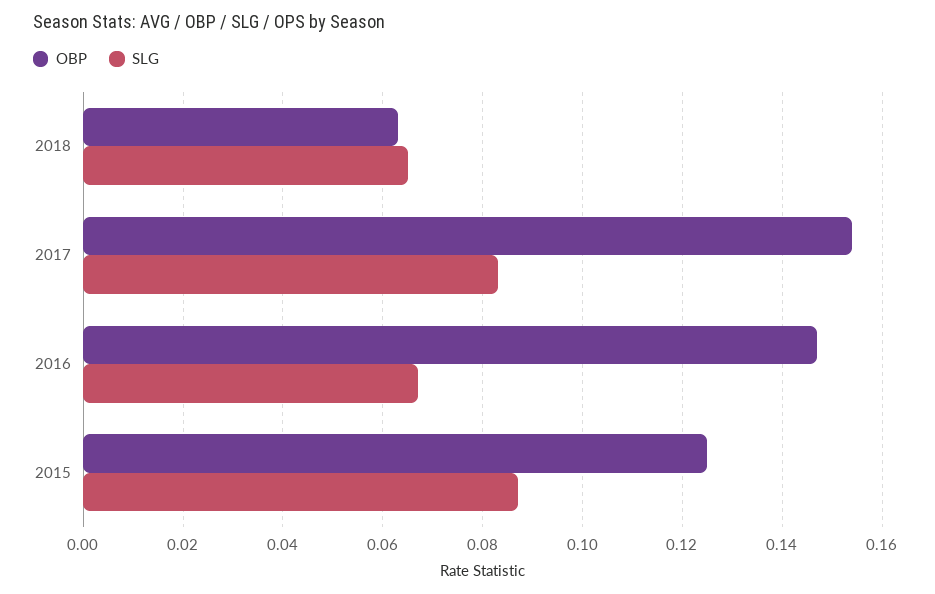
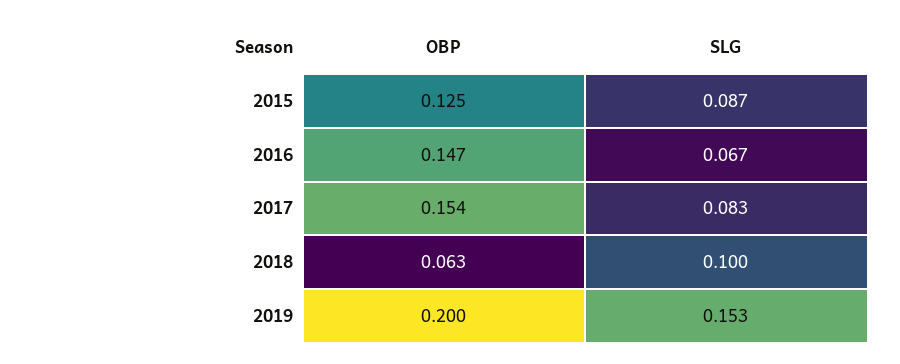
SLG, 2018: 0.065 -> 0.1
OBP, 2019: none -> 0.2
SLG, 2019: none -> 0.153

